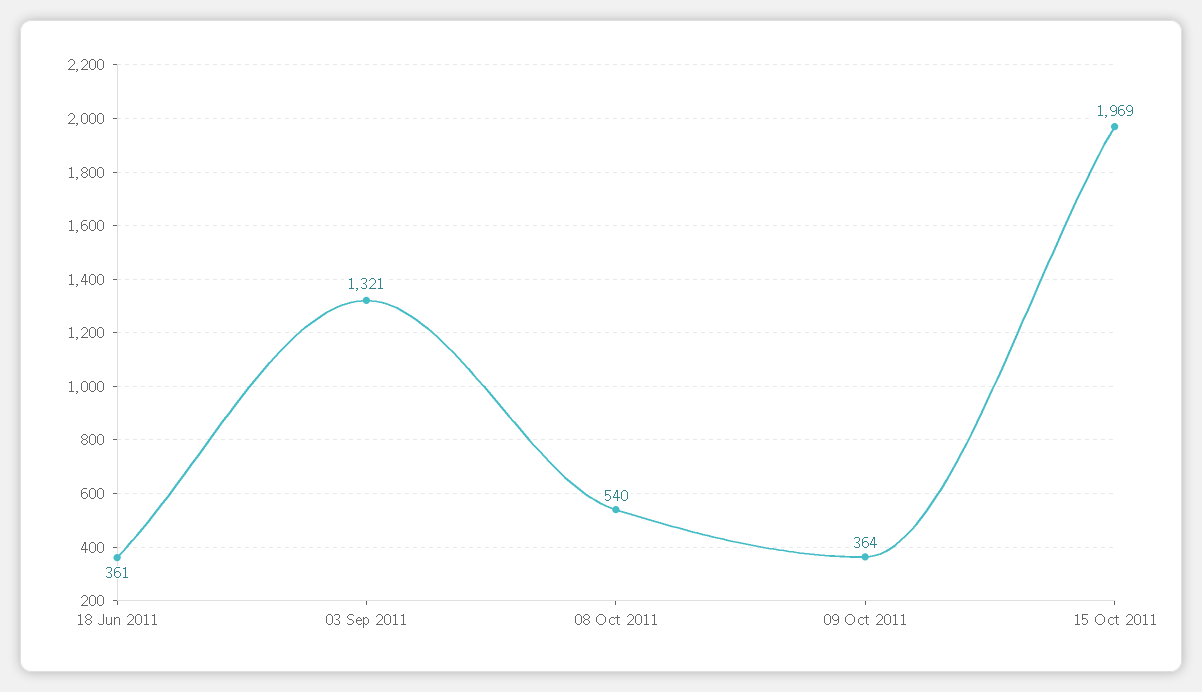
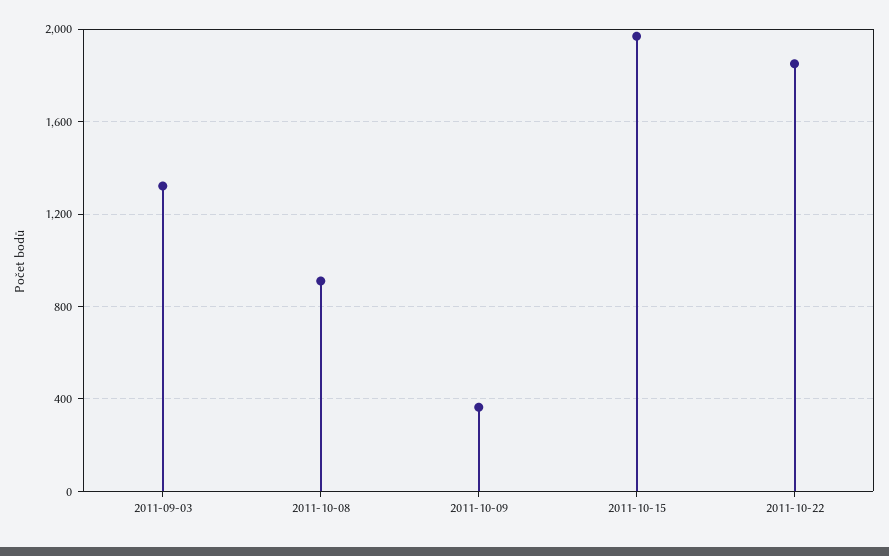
18 Jun 2011: 361 -> none
08 Oct 2011: 540 -> 900
2011-10-22: none -> 1850

